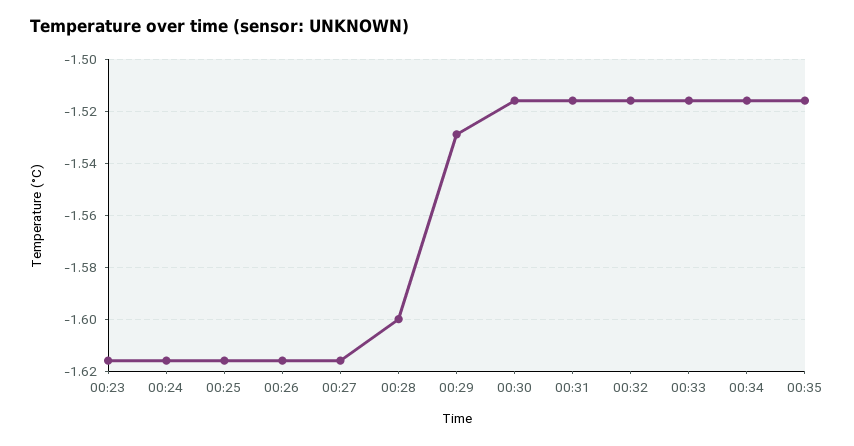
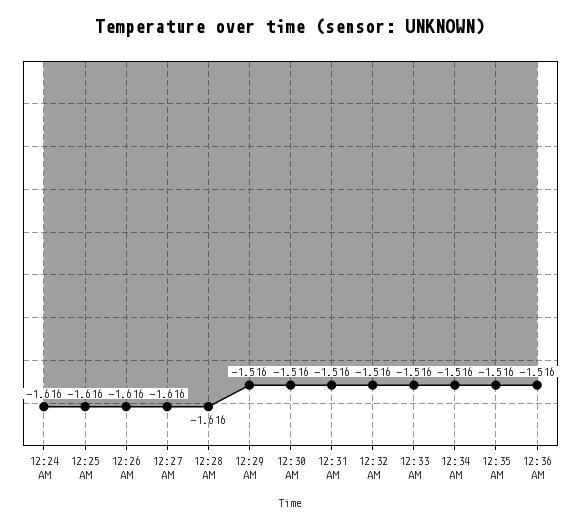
00:23: -1.615 -> none
00:28: -1.6 -> -1.616
00:29: -1.53 -> -1.516
12:36 AM: none -> -1.516

